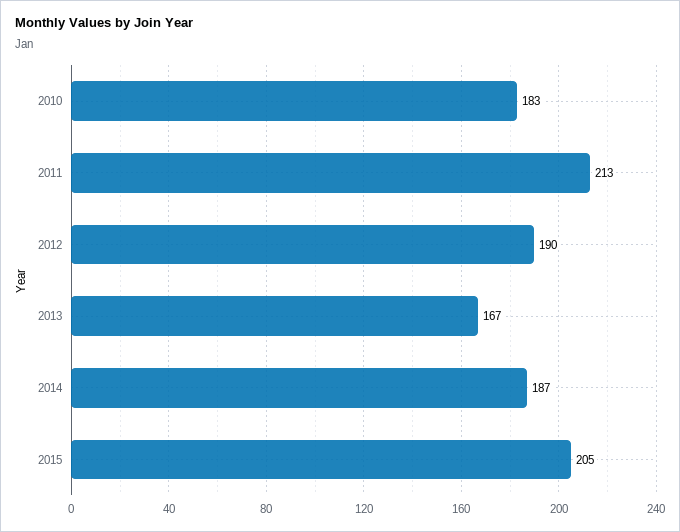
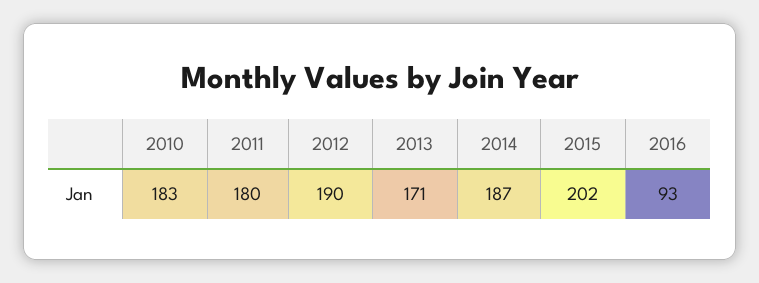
2011: 213 -> 180
2013: 167 -> 171
2015: 205 -> 202
2016: none -> 93

